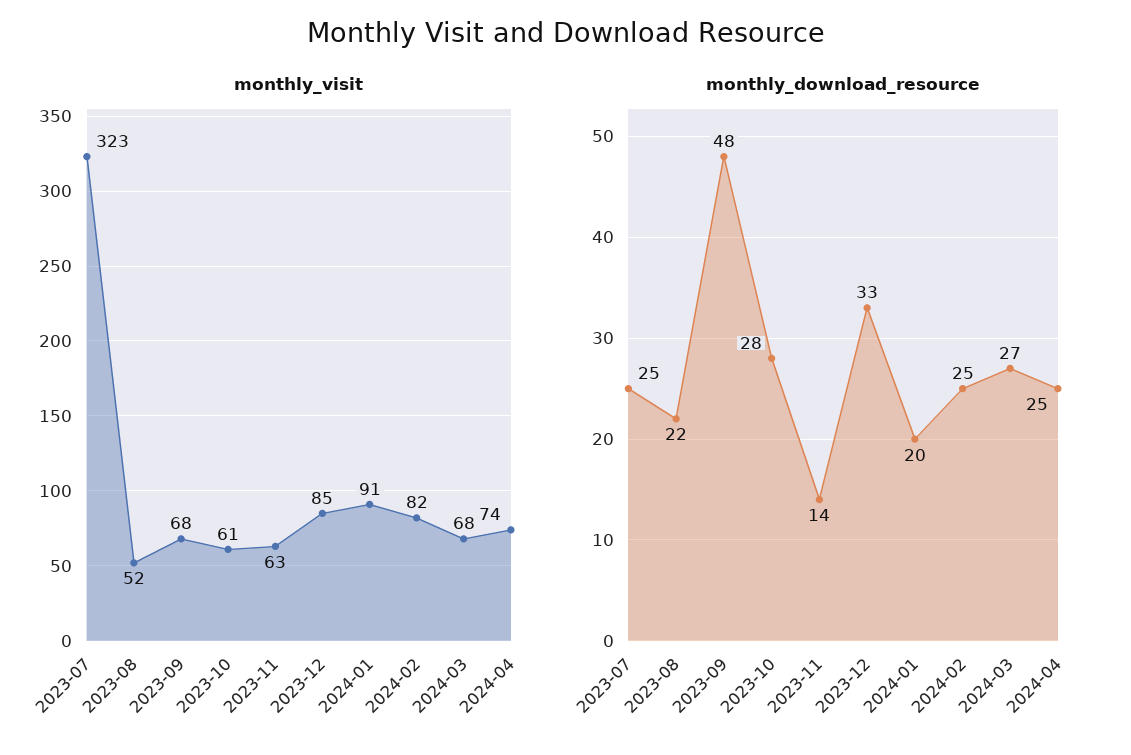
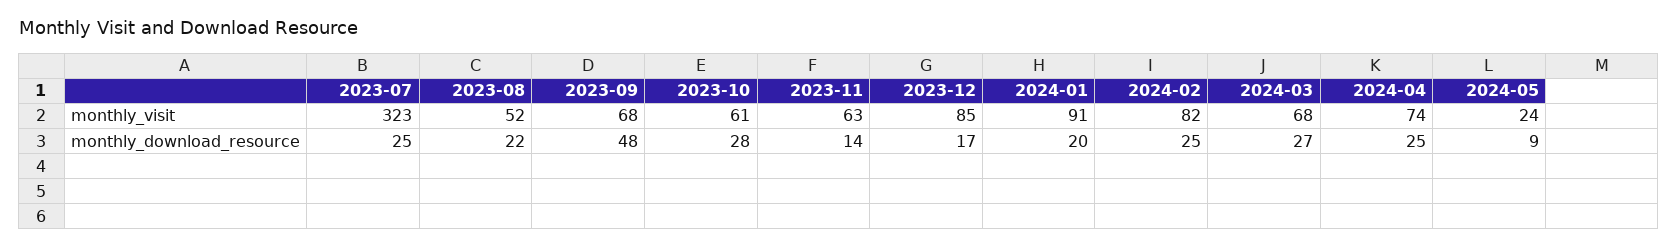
monthly_download_resource, 2023-12: 33 -> 17
monthly_visit, 2024-05: none -> 24
monthly_download_resource, 2024-05: none -> 9

